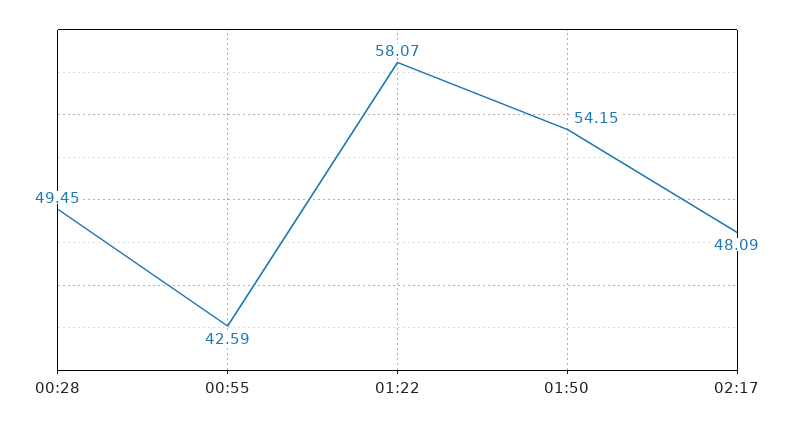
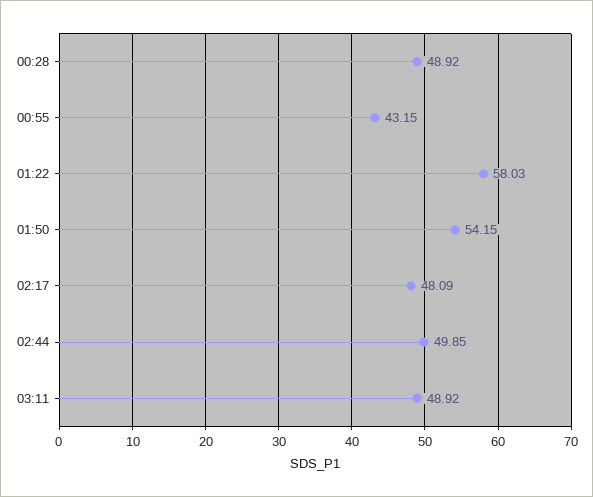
00:28: 49.45 -> 48.92
00:55: 42.59 -> 43.15
01:22: 58.07 -> 58.03
02:44: none -> 49.85
03:11: none -> 48.92

